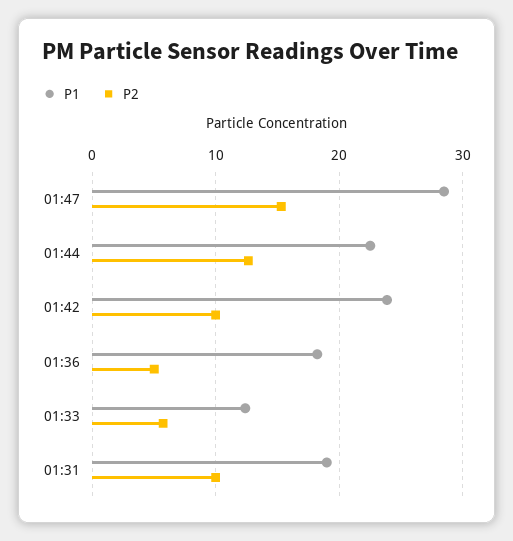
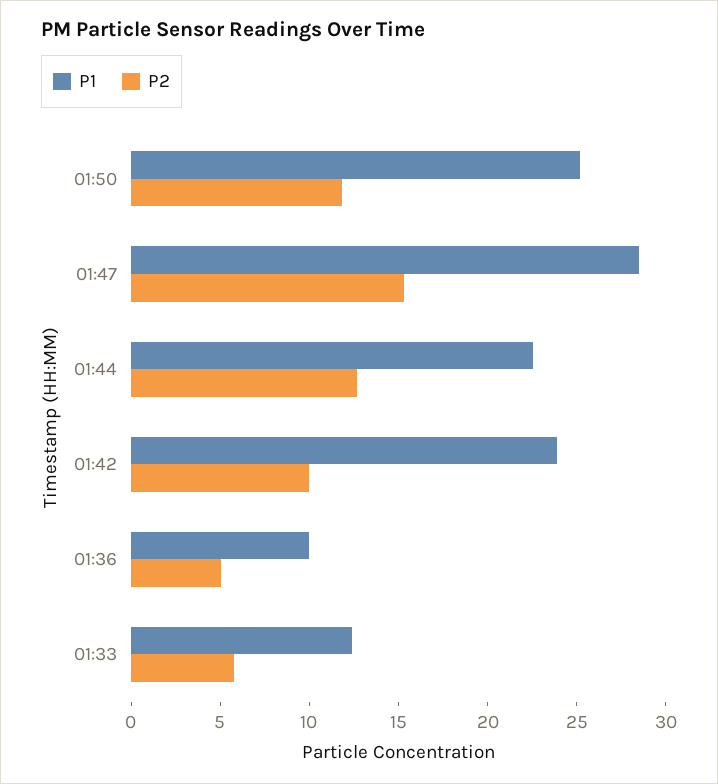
P1, 01:36: 18 -> 10
P1, 01:31: 19 -> none
P2, 01:31: 10 -> none
P1, 01:50: none -> 25
P2, 01:50: none -> 12

